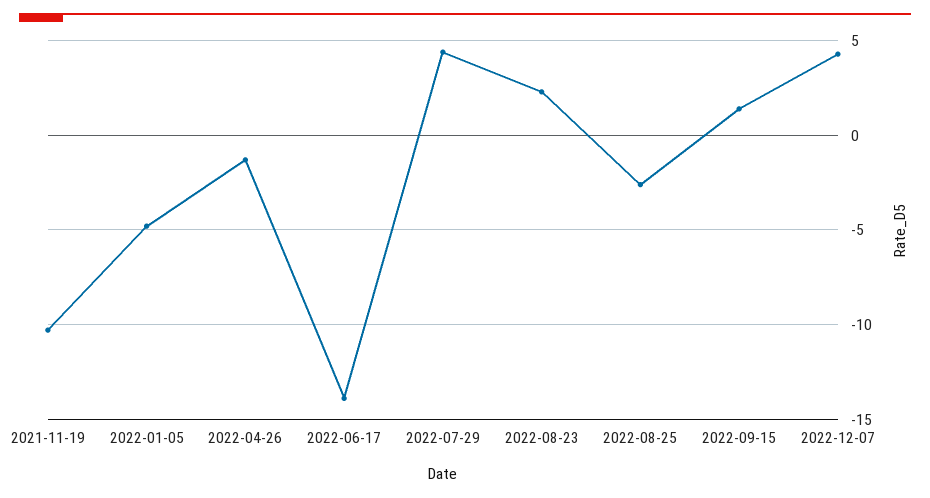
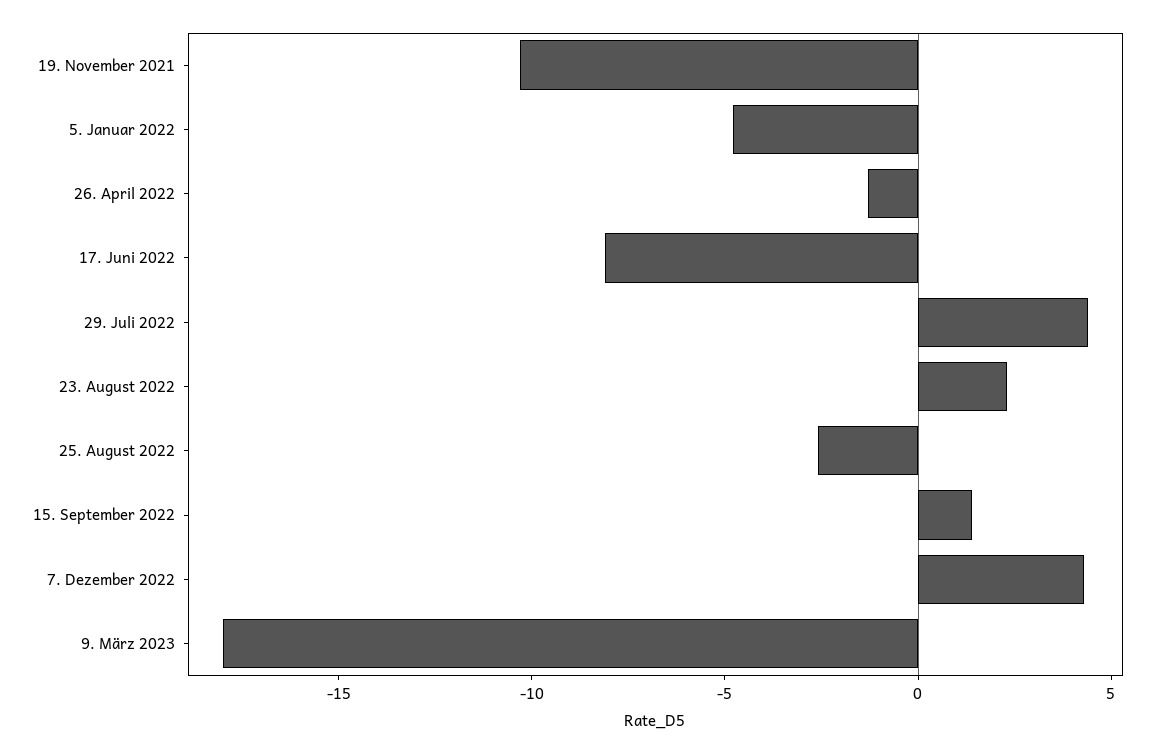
2022-06-17: -14 -> -8
9. März 2023: none -> -18

